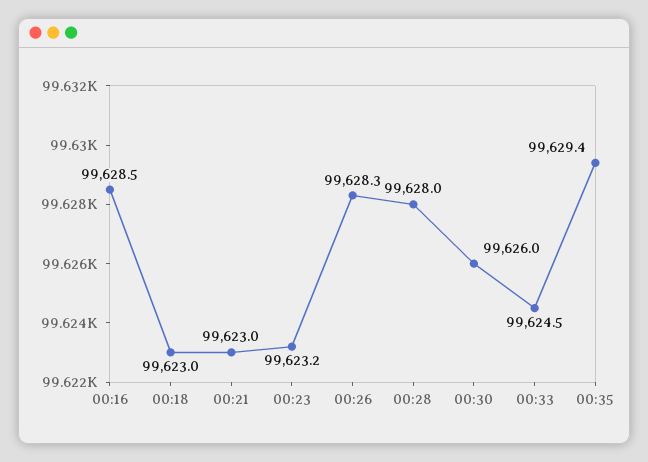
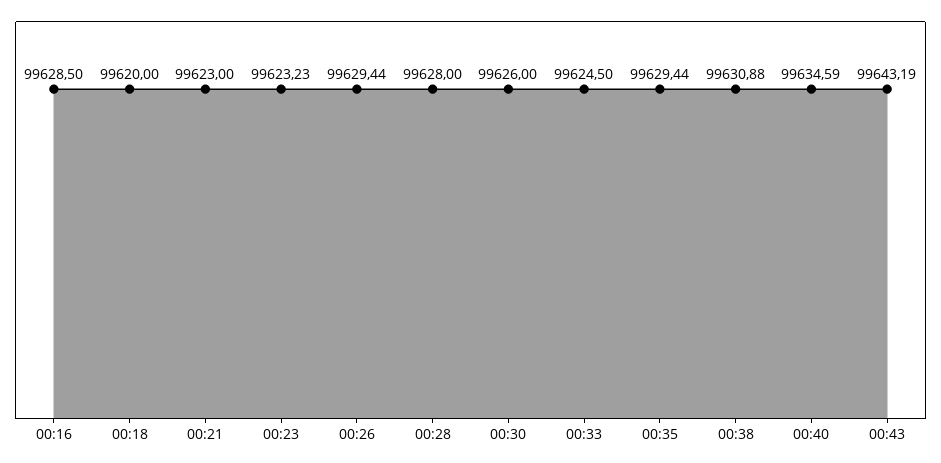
00:18: 99623 -> 99620
00:26: 99628.3 -> 99629.44
00:38: none -> 99630.88
00:40: none -> 99634.59
00:43: none -> 99643.19

